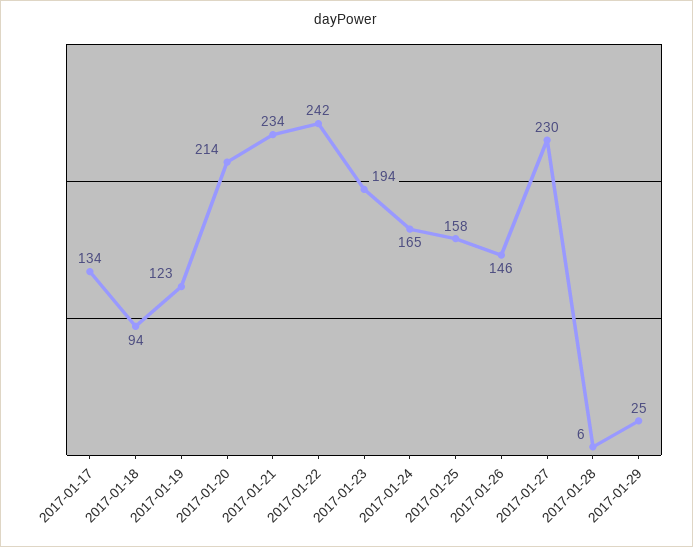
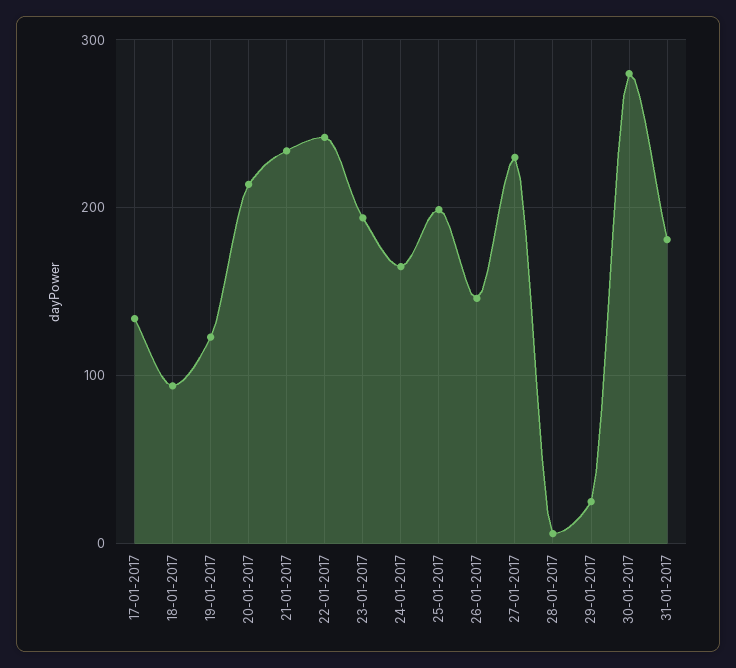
2017-01-25: 158 -> 200
30-01-2017: none -> 280
31-01-2017: none -> 180

